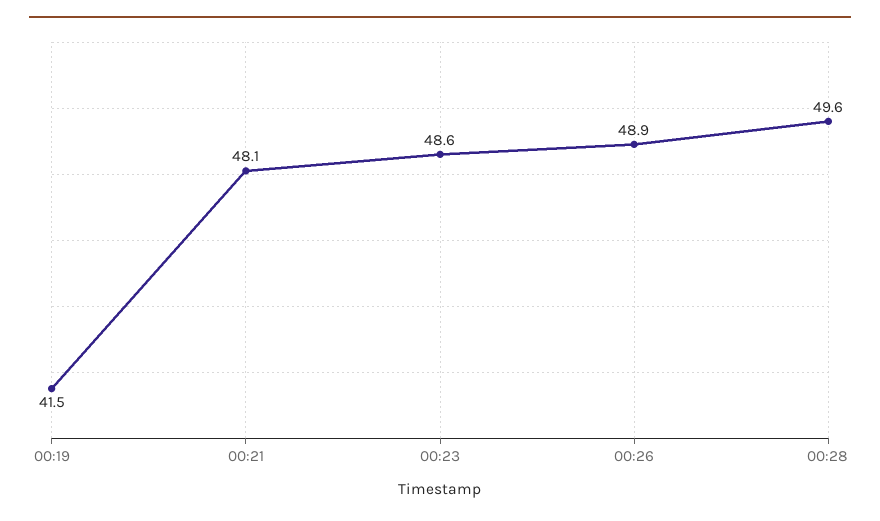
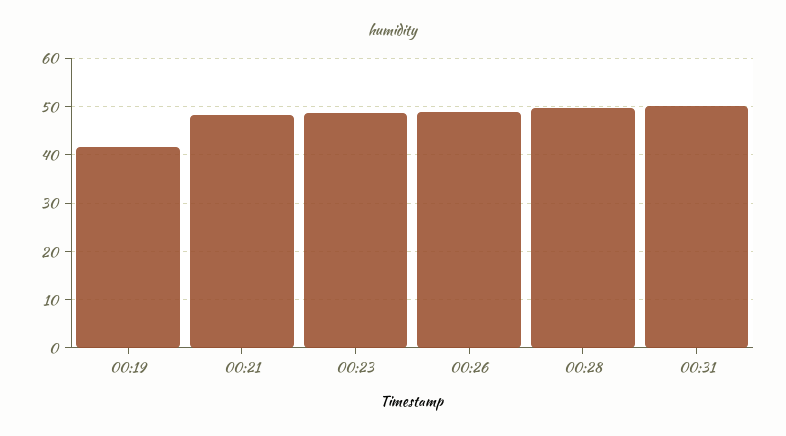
00:31: none -> 50

